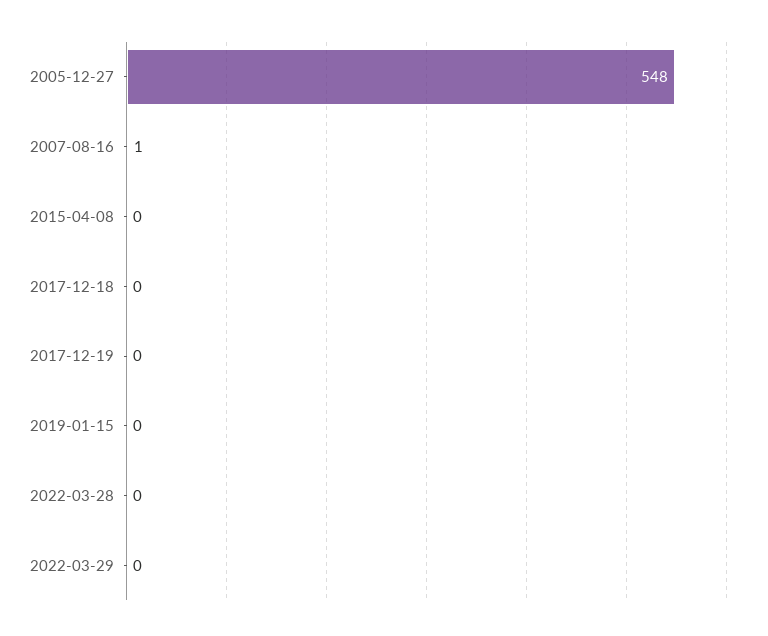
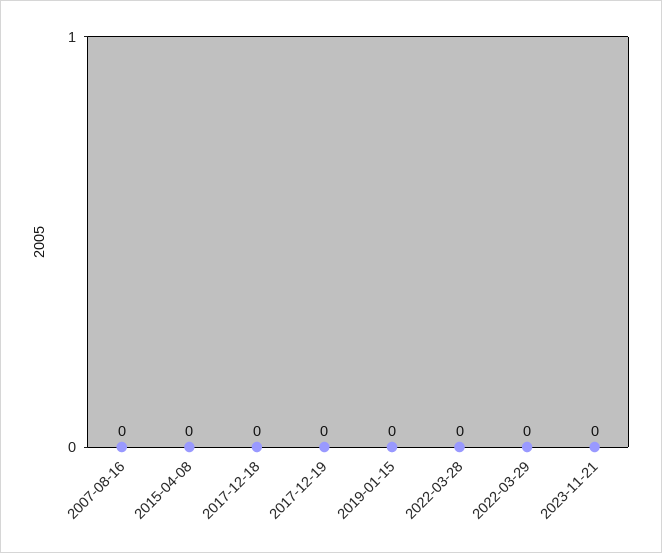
2005-12-27: 548 -> none
2007-08-16: 1 -> 0
2023-11-21: none -> 0

